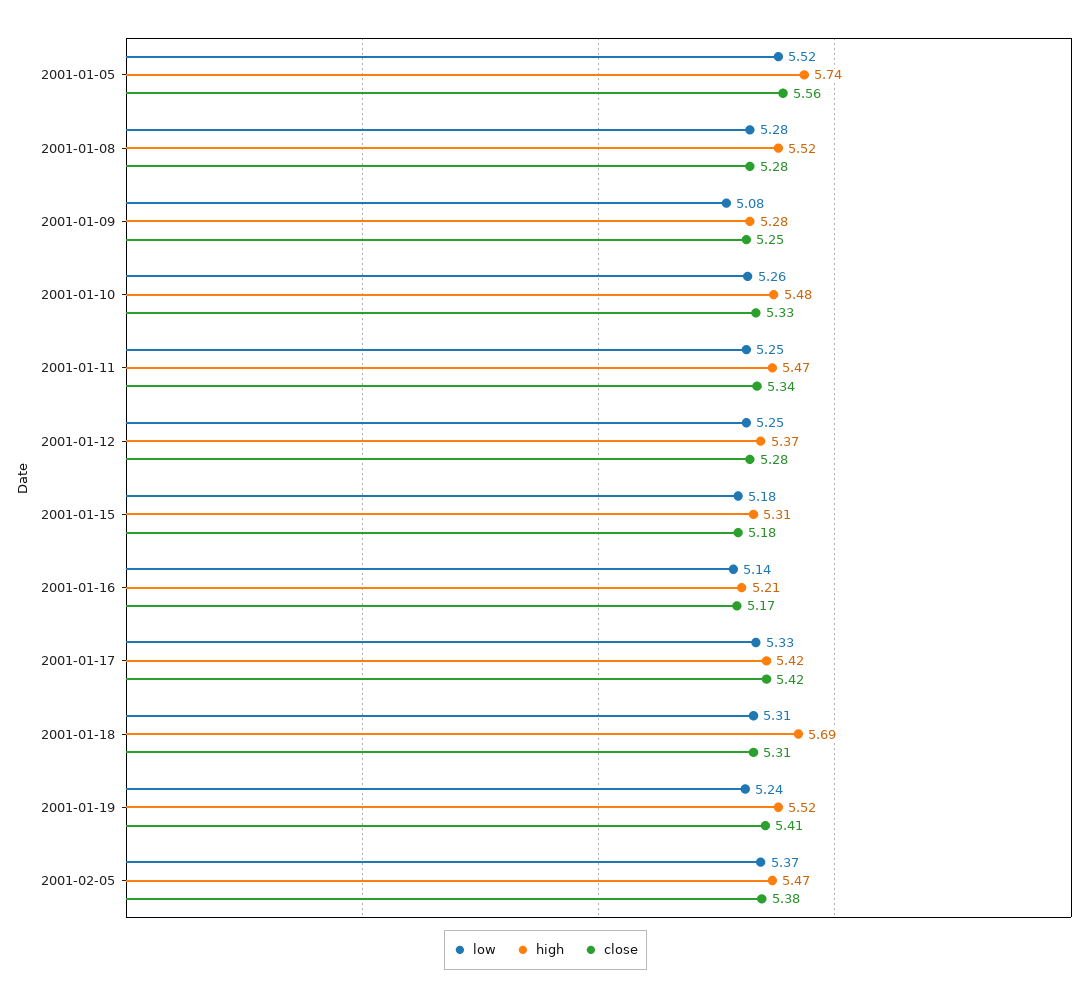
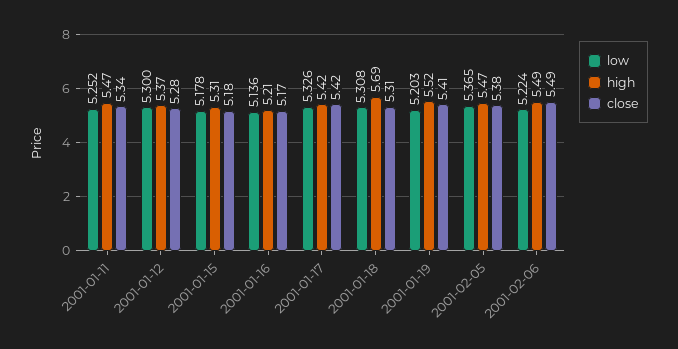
low, 2001-01-05: 5.52 -> none
high, 2001-01-05: 5.74 -> none
close, 2001-01-05: 5.56 -> none
low, 2001-01-08: 5.28 -> none
high, 2001-01-08: 5.52 -> none
close, 2001-01-08: 5.28 -> none
low, 2001-01-09: 5.08 -> none
high, 2001-01-09: 5.28 -> none
close, 2001-01-09: 5.25 -> none
low, 2001-01-10: 5.26 -> none
high, 2001-01-10: 5.48 -> none
close, 2001-01-10: 5.33 -> none
low, 2001-01-12: 5.25 -> 5.3
low, 2001-01-19: 5.24 -> 5.203
low, 2001-02-06: none -> 5.224
high, 2001-02-06: none -> 5.49
close, 2001-02-06: none -> 5.49

